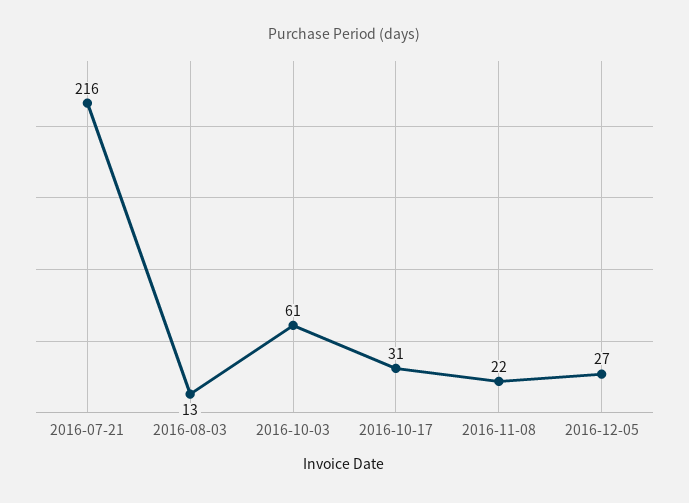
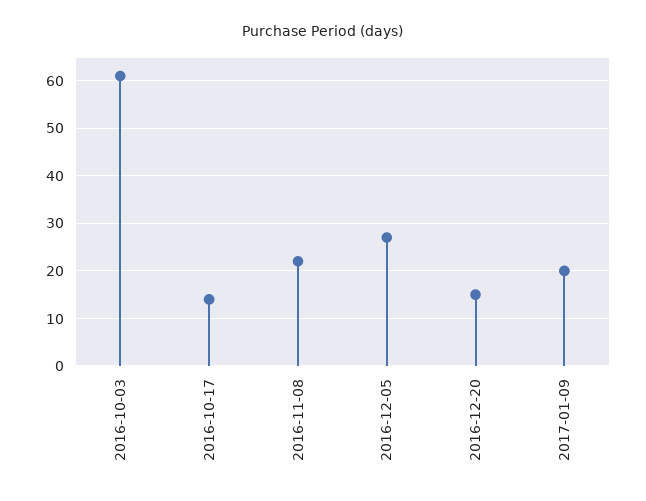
2016-07-21: 216 -> none
2016-08-03: 13 -> none
2016-10-17: 31 -> 15
2016-12-20: none -> 15
2017-01-09: none -> 20

